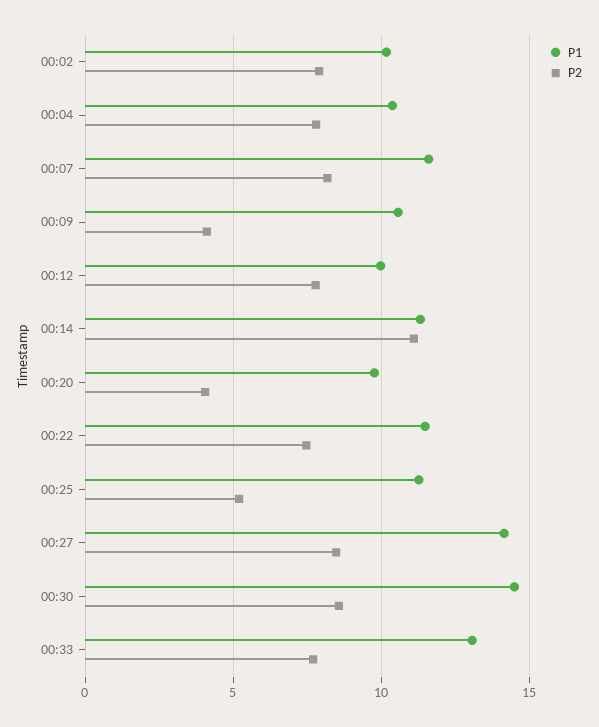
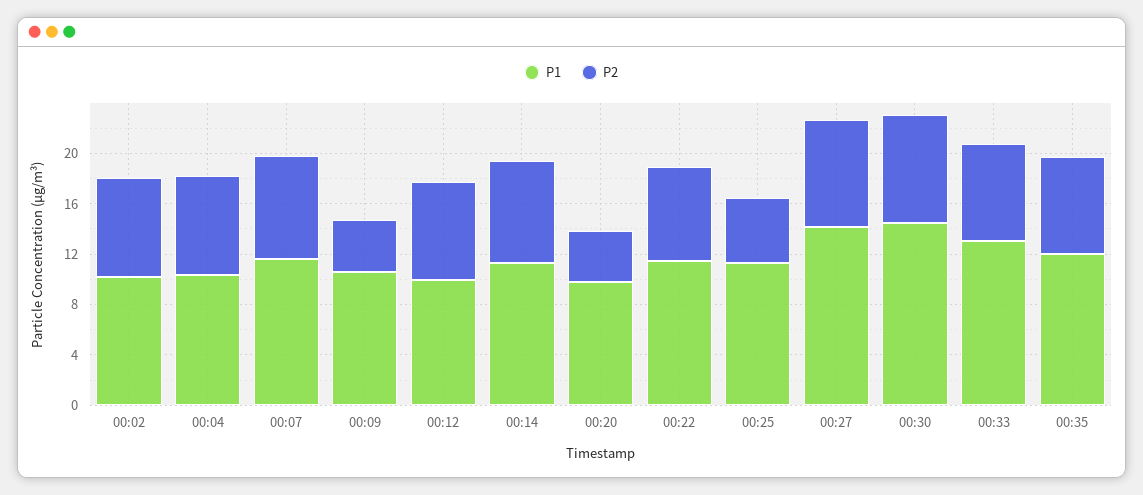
P2, 00:14: 11 -> 8
P1, 00:35: none -> 12
P2, 00:35: none -> 8

